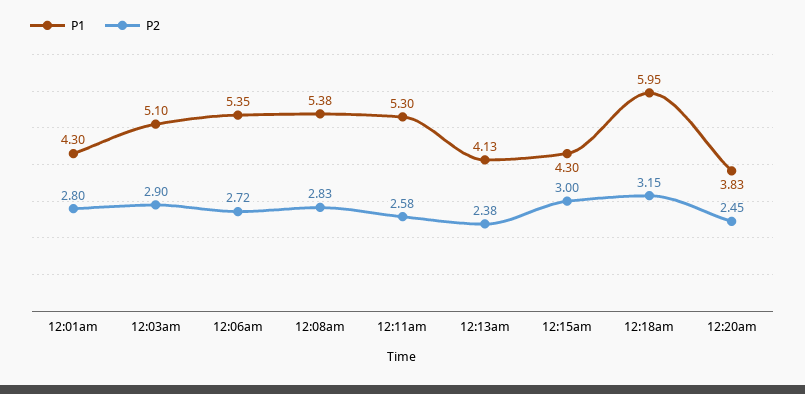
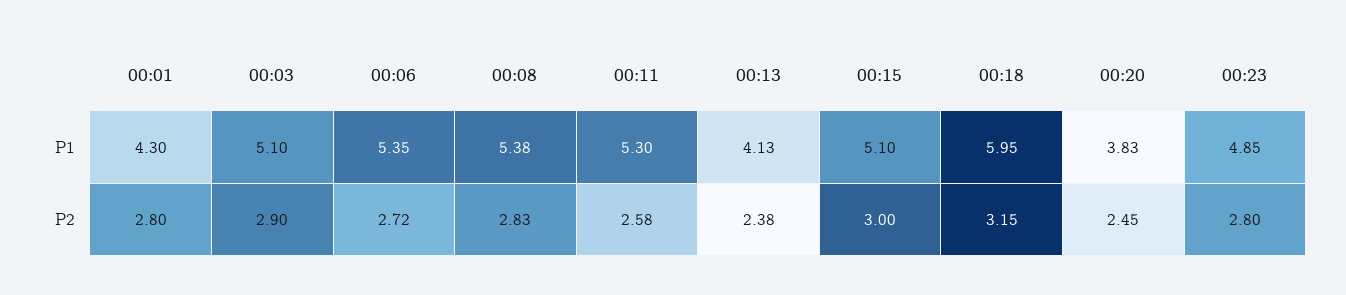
P1, 12:15am: 4.3 -> 5.1
P1, 00:23: none -> 4.85
P2, 00:23: none -> 2.8

